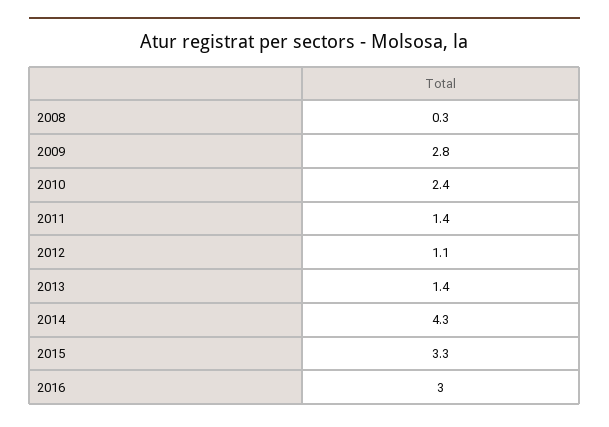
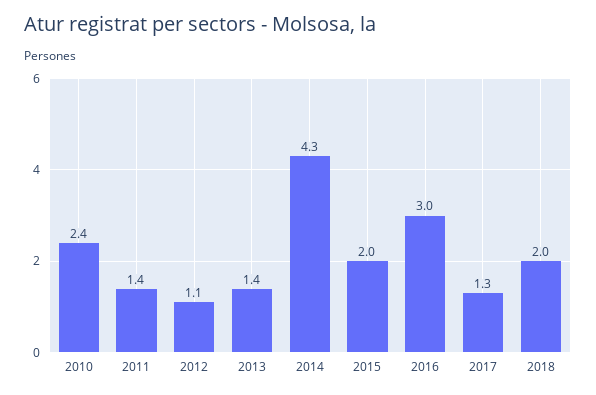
2008: 0.3 -> none
2009: 2.8 -> none
2015: 3.3 -> 2
2017: none -> 1.3
2018: none -> 2

